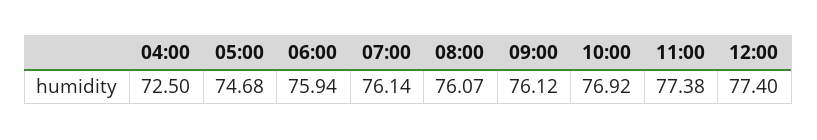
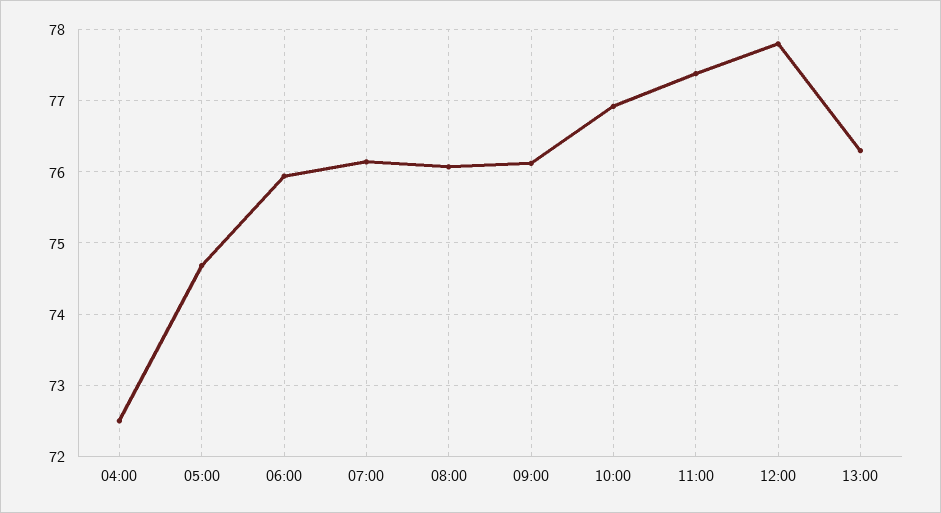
12:00: 77.4 -> 77.8
13:00: none -> 76.3

